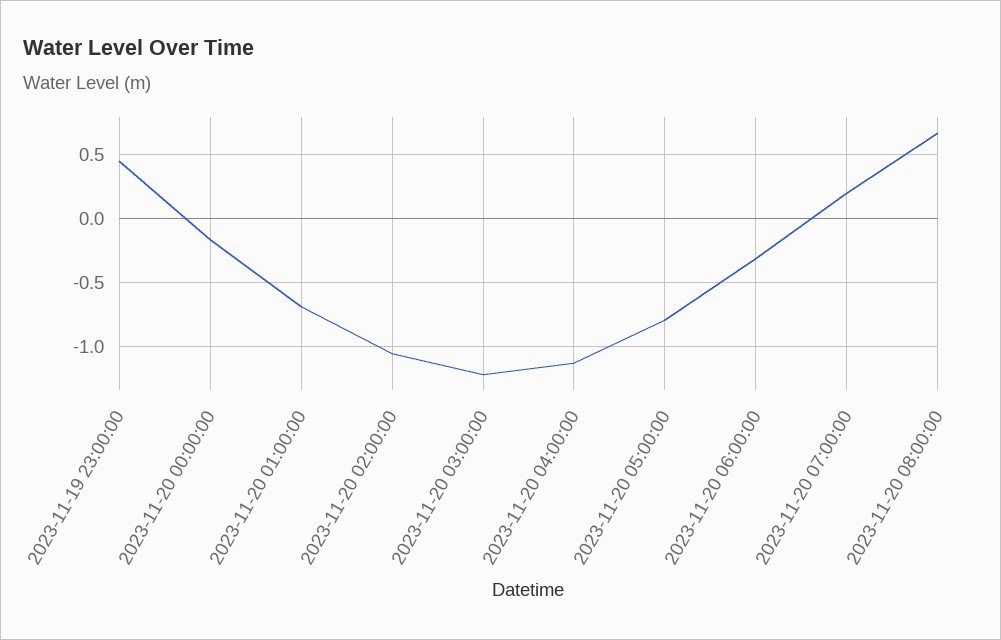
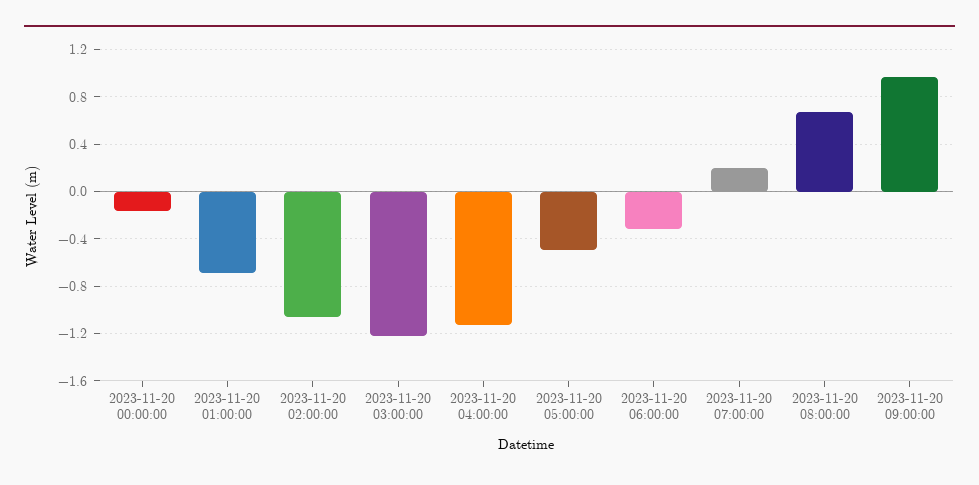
2023-11-19 23:00:00: 0.45 -> none
2023-11-20 05:00:00: -0.8 -> -0.5
2023-11-20 09:00:00: none -> 1

